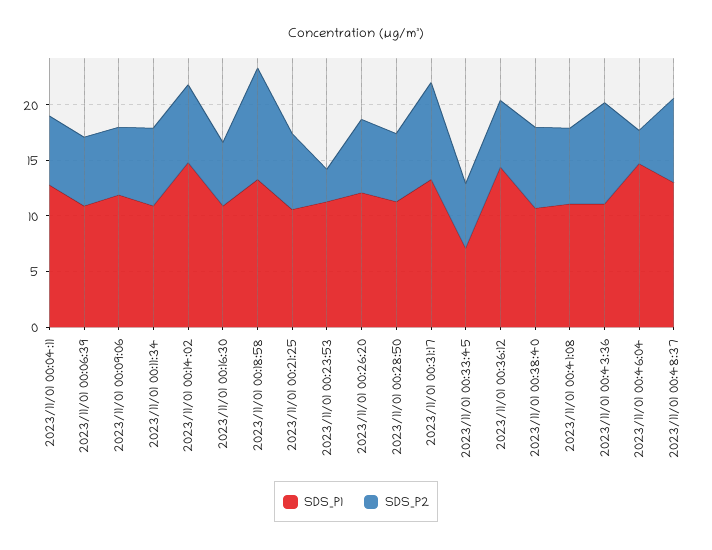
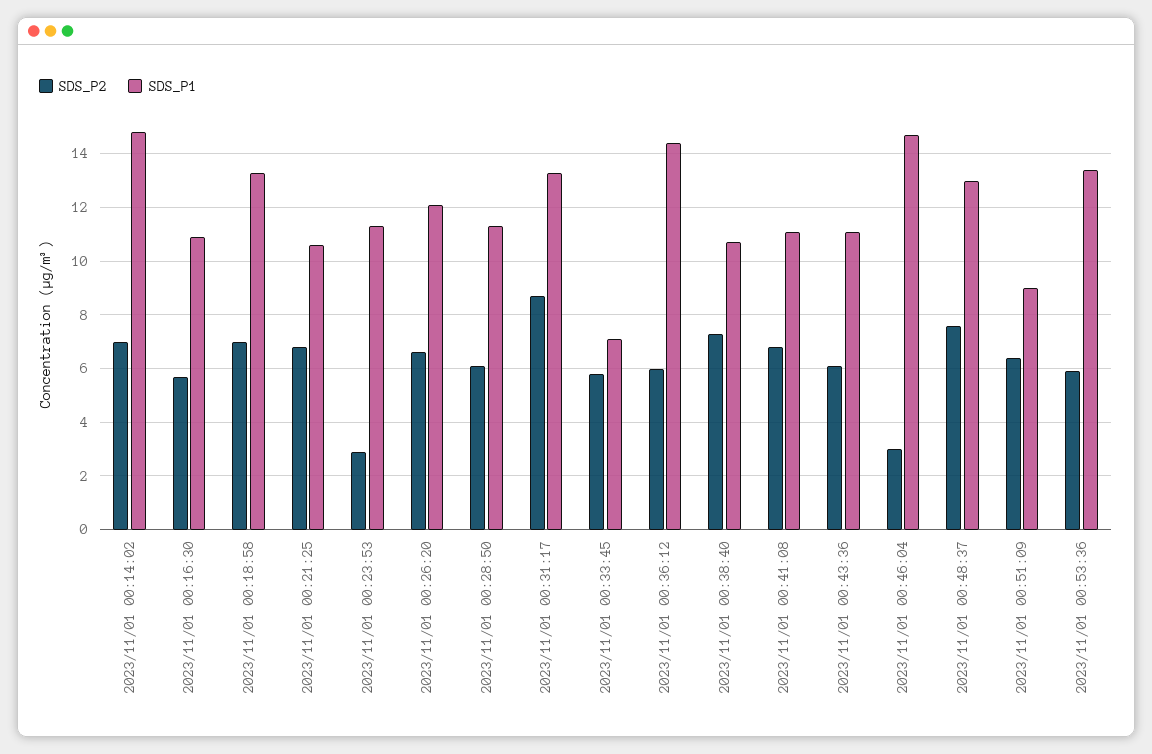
SDS_P1, 2023/11/01 00:04:11: 13 -> none
SDS_P2, 2023/11/01 00:04:11: 6 -> none
SDS_P1, 2023/11/01 00:06:39: 11 -> none
SDS_P2, 2023/11/01 00:06:39: 6 -> none
SDS_P1, 2023/11/01 00:09:06: 12 -> none
SDS_P2, 2023/11/01 00:09:06: 6 -> none
SDS_P1, 2023/11/01 00:11:34: 11 -> none
SDS_P2, 2023/11/01 00:11:34: 7 -> none
SDS_P2, 2023/11/01 00:18:58: 10 -> 7
SDS_P2, 2023/11/01 00:43:36: 9 -> 6
SDS_P2, 2023/11/01 00:51:09: none -> 6.5
SDS_P1, 2023/11/01 00:51:09: none -> 9
SDS_P2, 2023/11/01 00:53:36: none -> 6
SDS_P1, 2023/11/01 00:53:36: none -> 13.5

